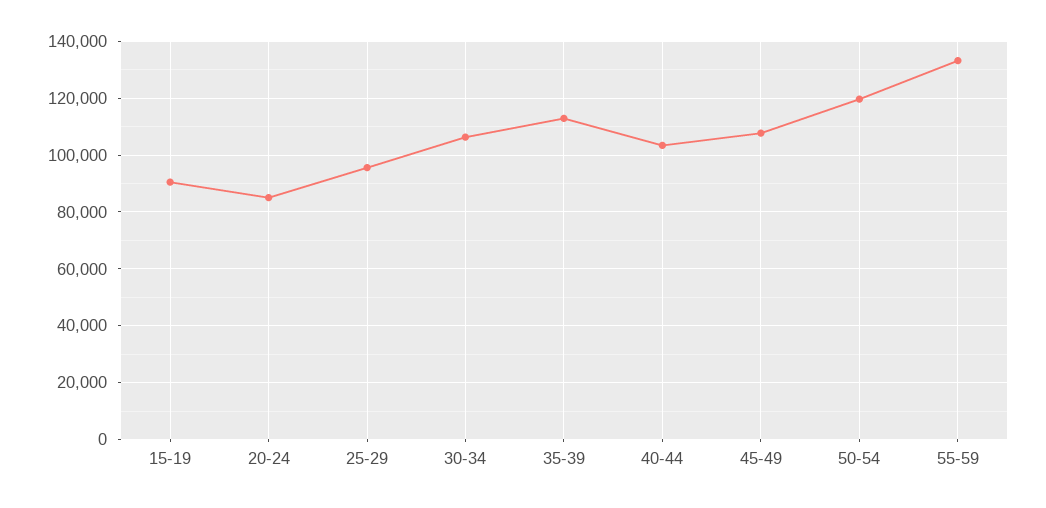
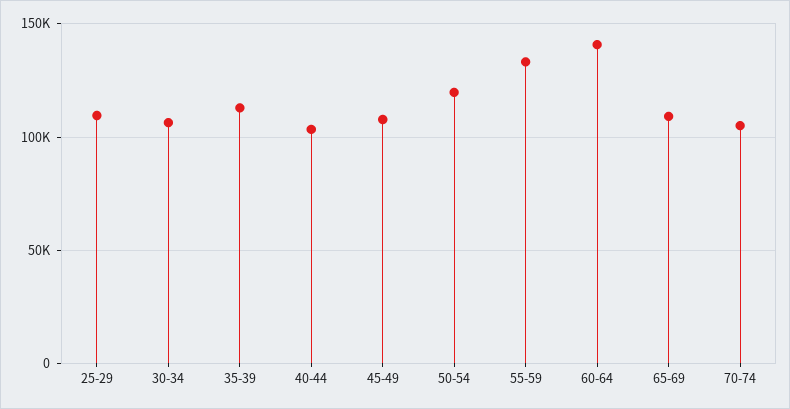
15-19: 90000 -> none
20-24: 85000 -> none
25-29: 95000 -> 110000
60-64: none -> 140000
65-69: none -> 110000
70-74: none -> 105000

